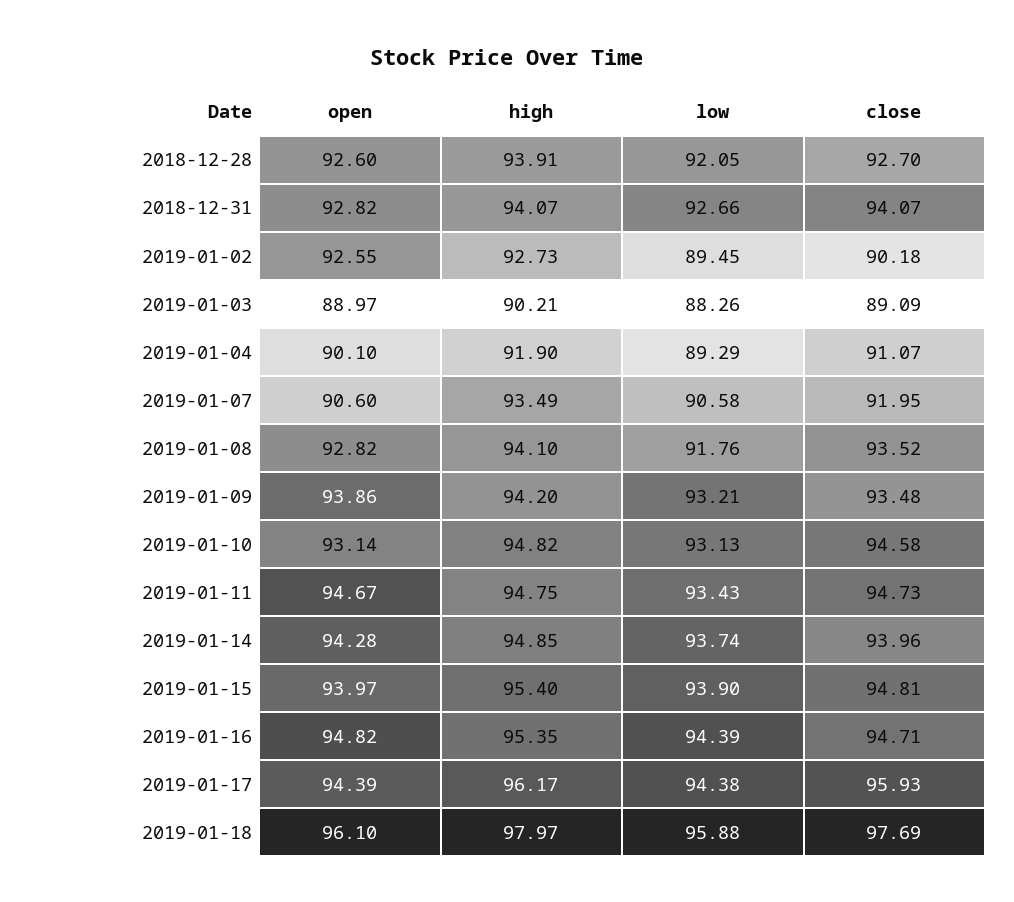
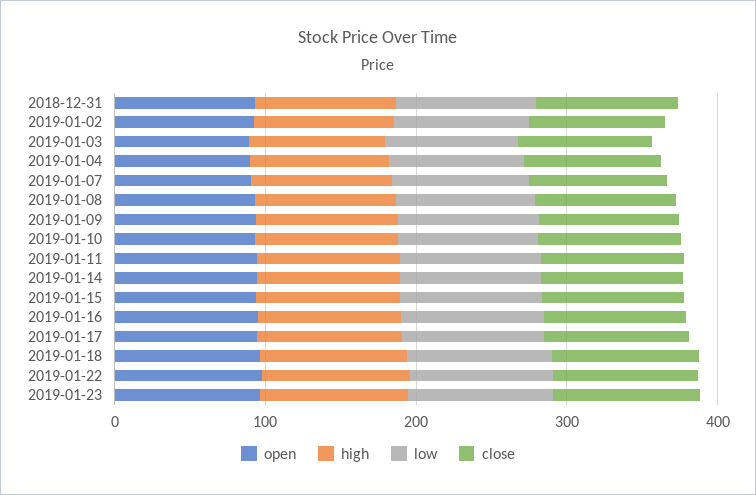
open, 2018-12-28: 92.6 -> none
high, 2018-12-28: 93.91 -> none
low, 2018-12-28: 92.05 -> none
close, 2018-12-28: 92.7 -> none
open, 2019-01-22: none -> 100
high, 2019-01-22: none -> 100
low, 2019-01-22: none -> 100
close, 2019-01-22: none -> 100
open, 2019-01-23: none -> 100
high, 2019-01-23: none -> 100
low, 2019-01-23: none -> 100
close, 2019-01-23: none -> 100

